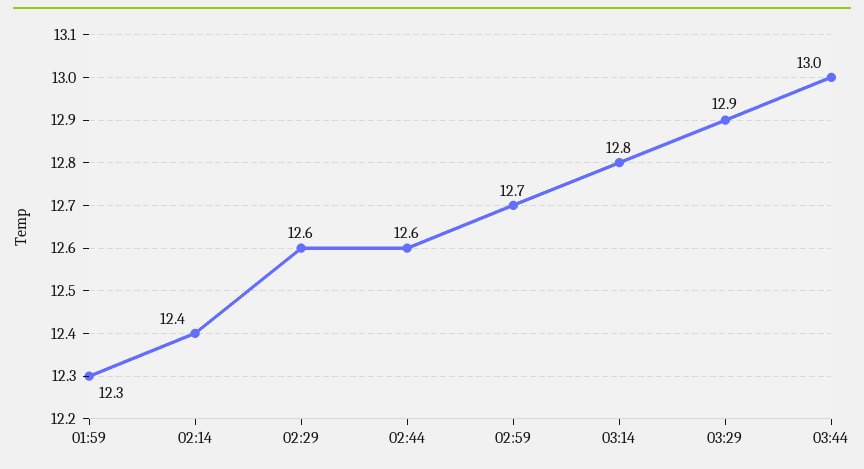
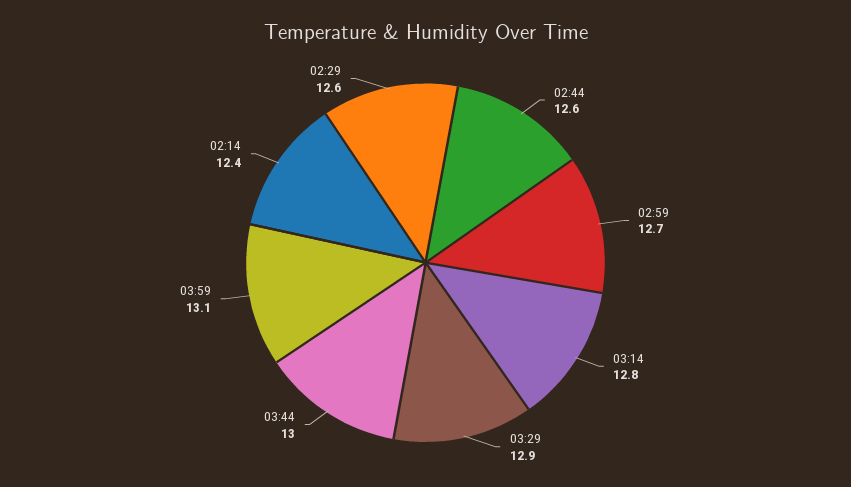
01:59: 12.3 -> none
03:59: none -> 13.1

